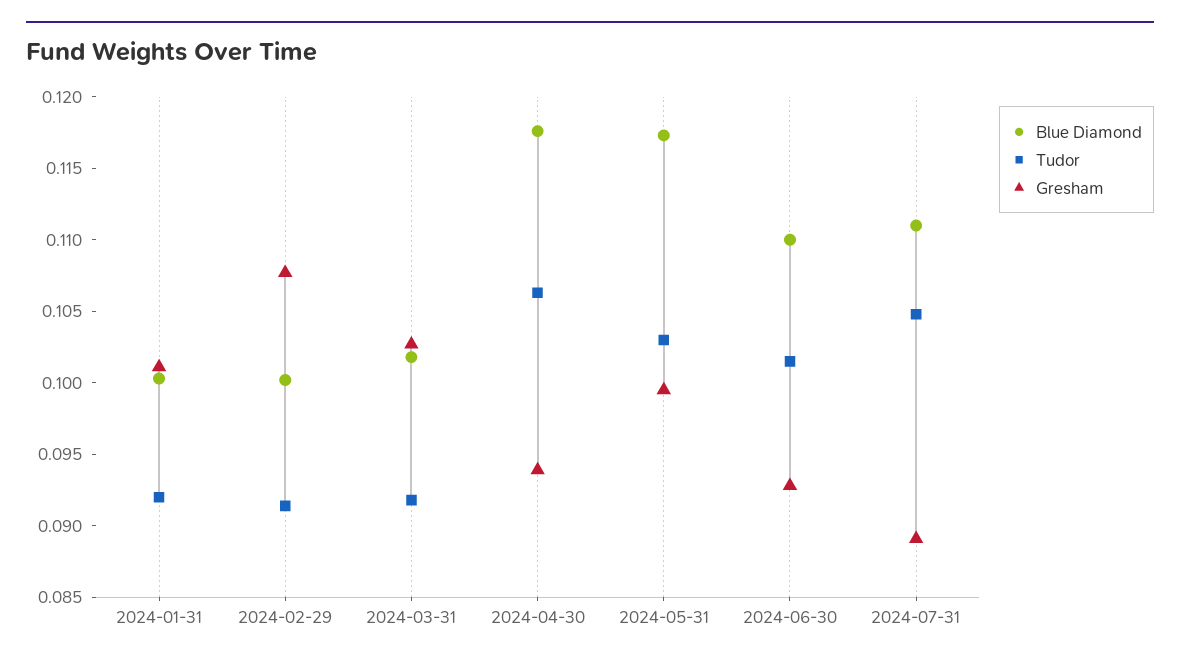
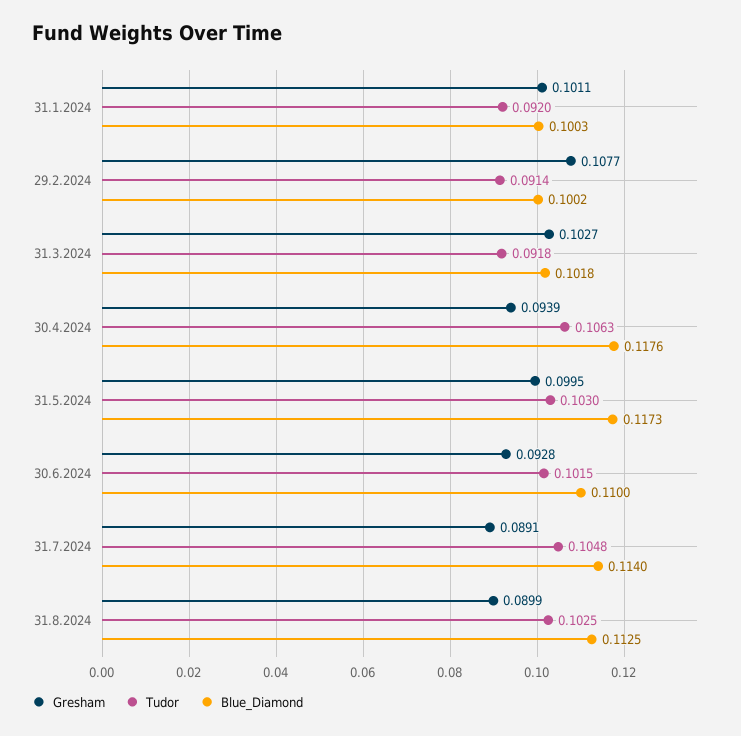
Blue Diamond, 2024-07-31: 0.111 -> 0.114
Gresham, 31.8.2024: none -> 0.0899
Tudor, 31.8.2024: none -> 0.1025
Blue Diamond, 31.8.2024: none -> 0.1125

